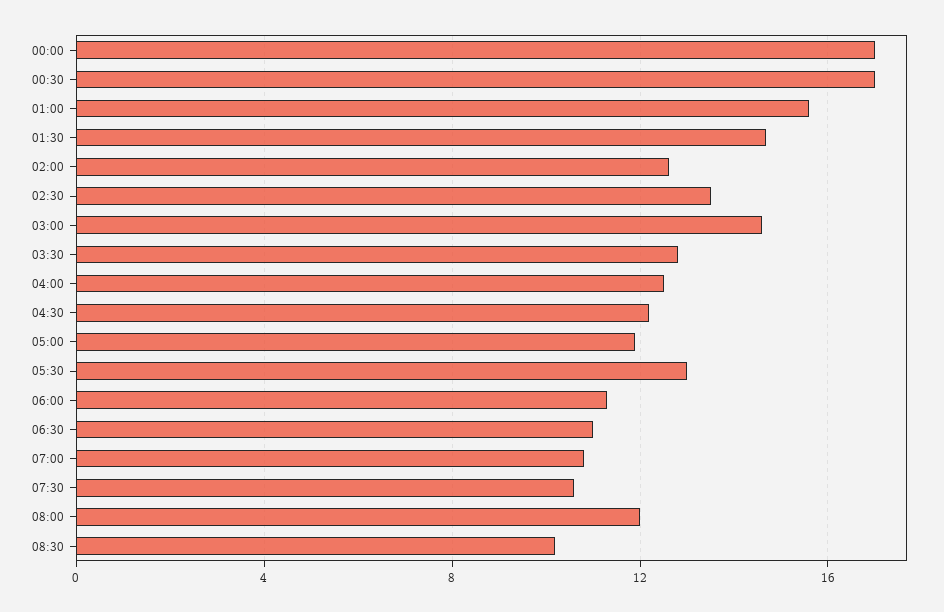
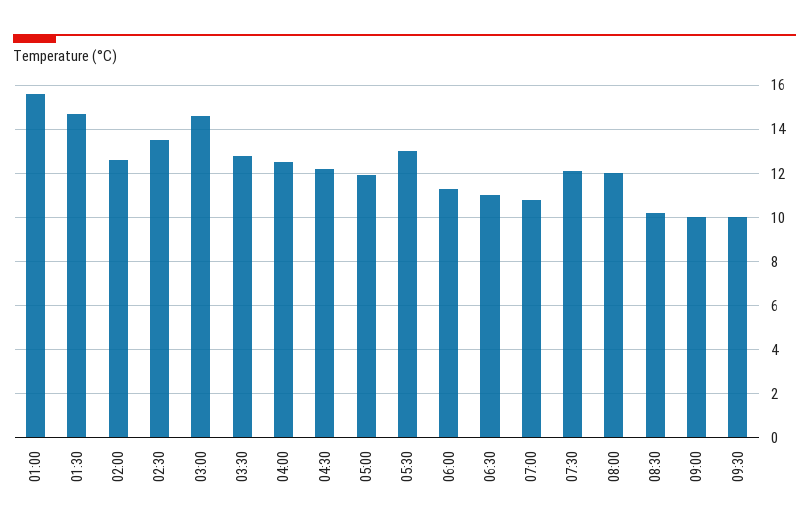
00:00: 17 -> none
00:30: 17 -> none
07:30: 10.5 -> 12
09:00: none -> 10
09:30: none -> 10

